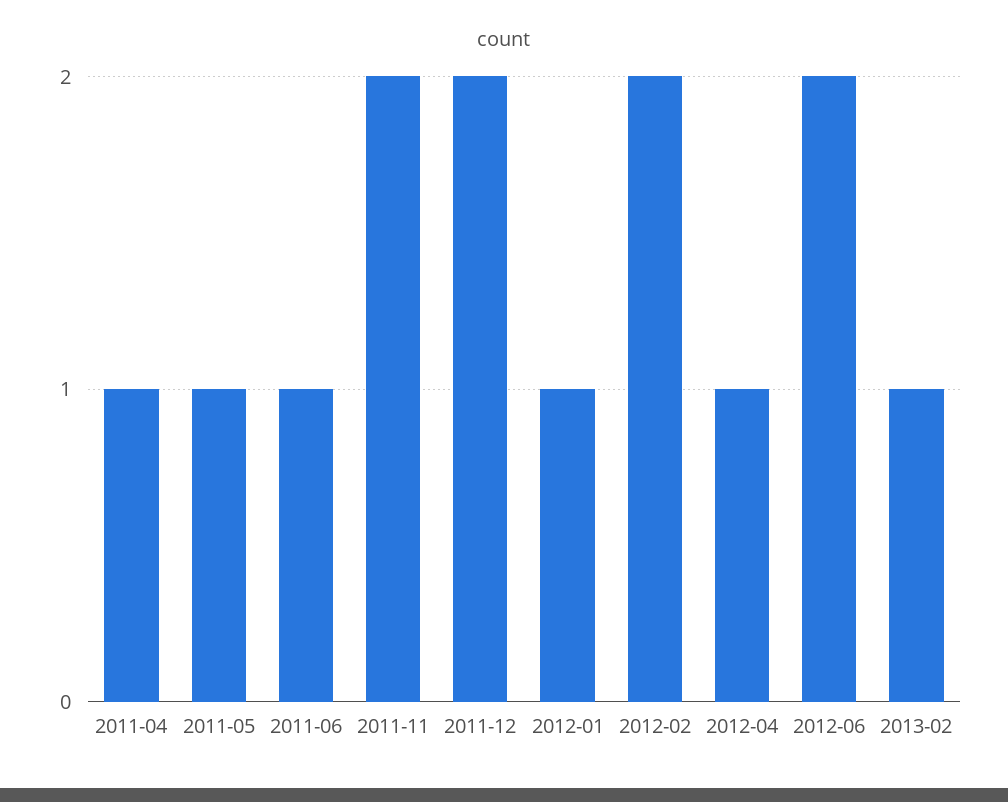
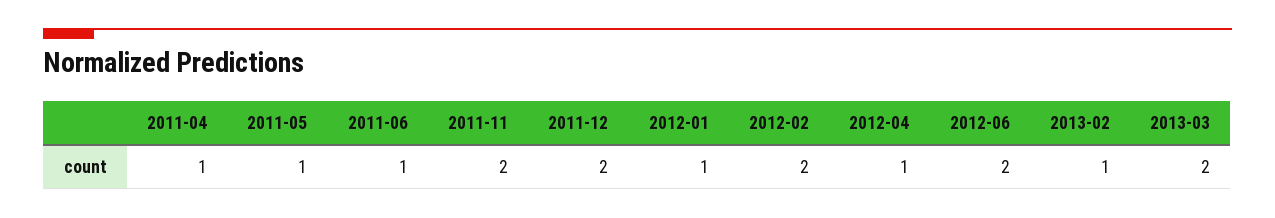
2013-03: none -> 2

